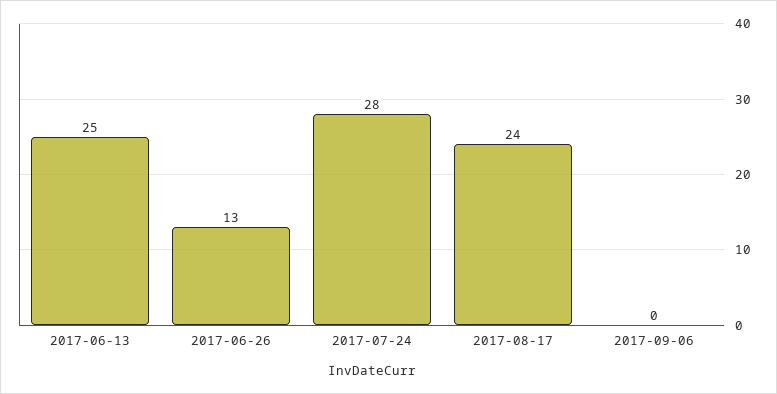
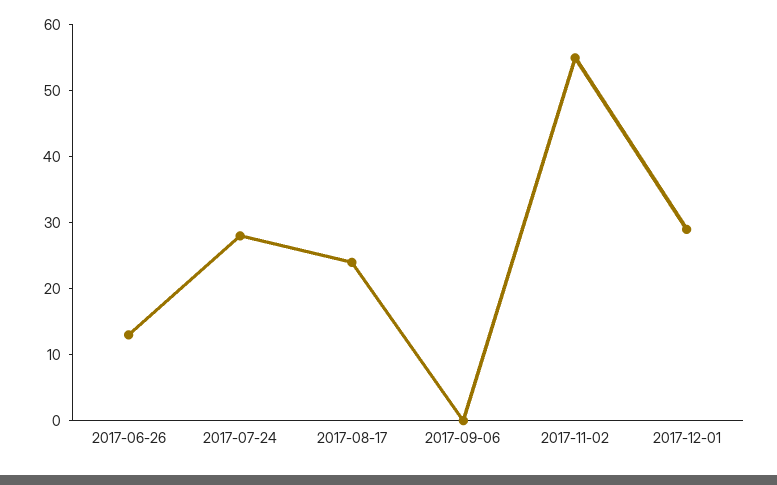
2017-06-13: 25 -> none
2017-11-02: none -> 55
2017-12-01: none -> 30

